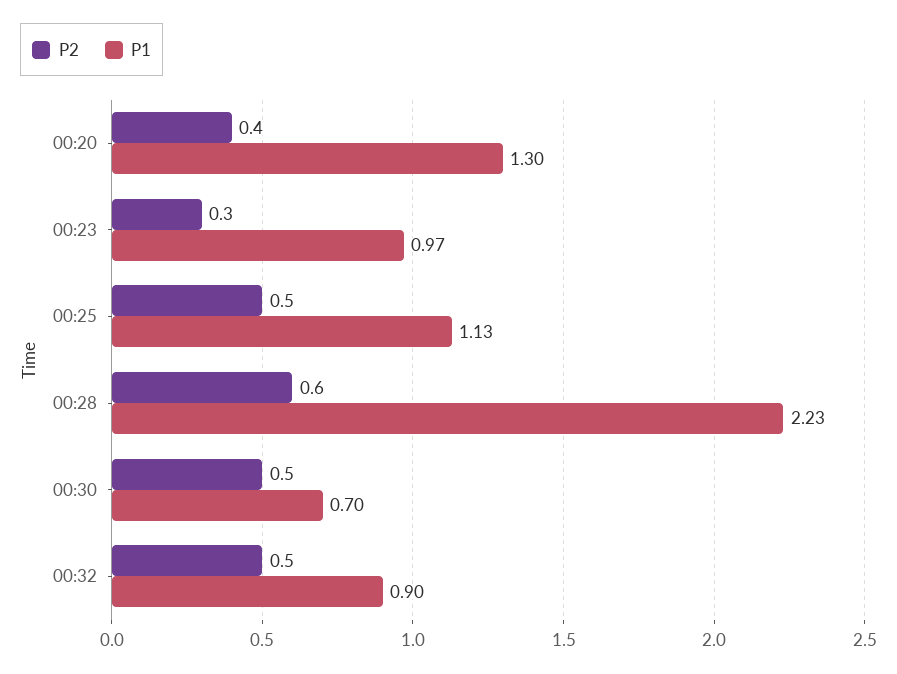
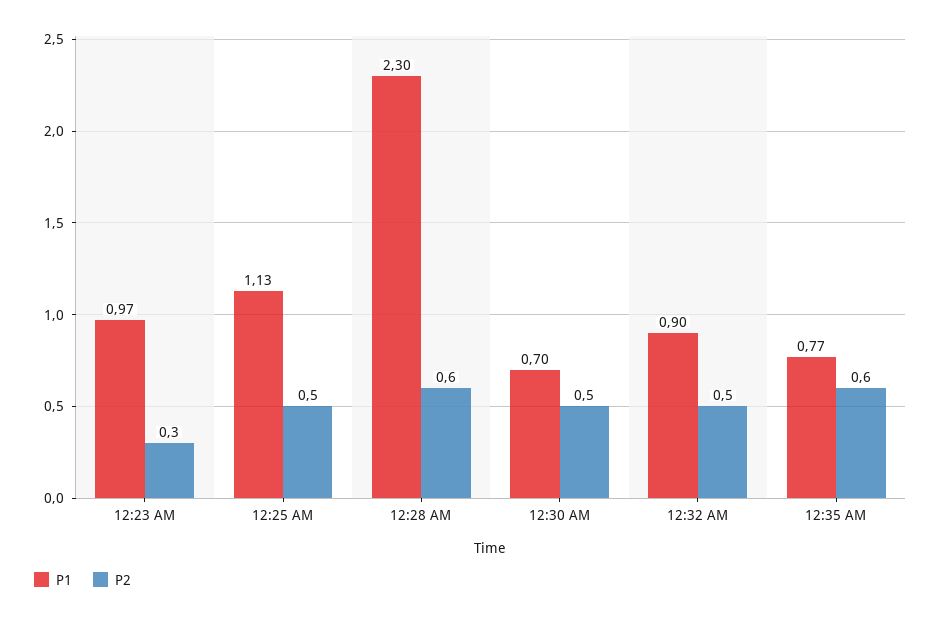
P2, 00:20: 0.4 -> none
P1, 00:20: 1.3 -> none
P1, 00:28: 2.23 -> 2.3
P1, 12:35 AM: none -> 0.77
P2, 12:35 AM: none -> 0.6

